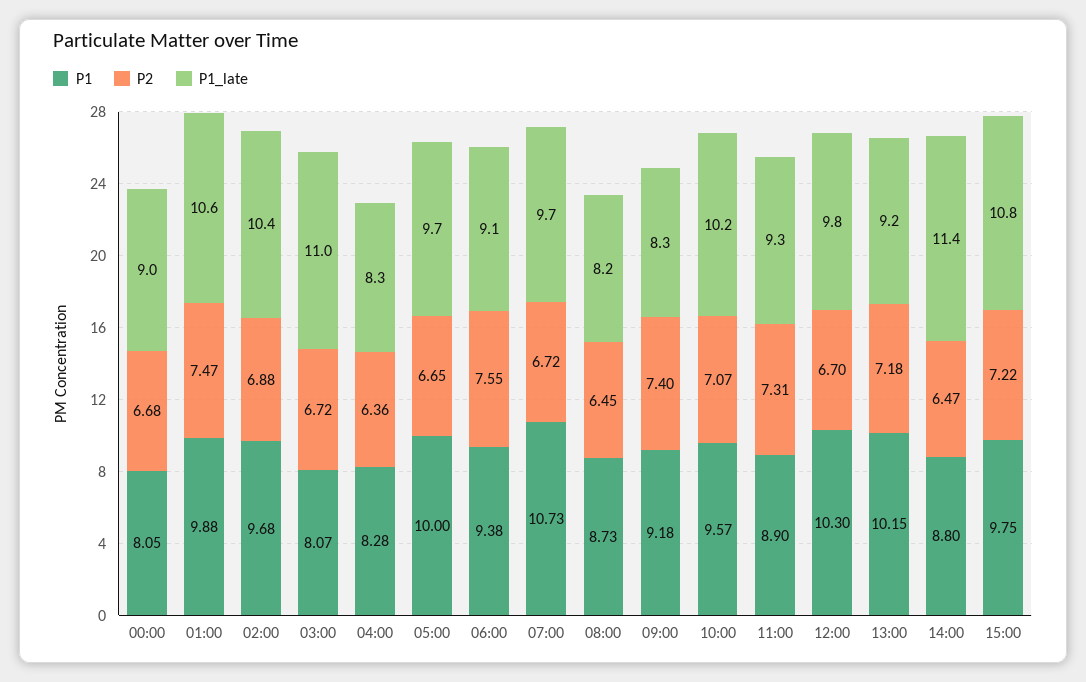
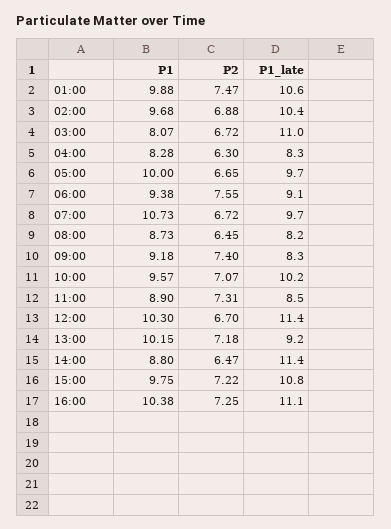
P1, 00:00: 8.05 -> none
P2, 00:00: 6.68 -> none
P1_late, 00:00: 9 -> none
P2, 04:00: 6.36 -> 6.3
P1_late, 11:00: 9.3 -> 8.5
P1_late, 12:00: 9.8 -> 11.4
P1, 16:00: none -> 10.38
P2, 16:00: none -> 7.25
P1_late, 16:00: none -> 11.1

